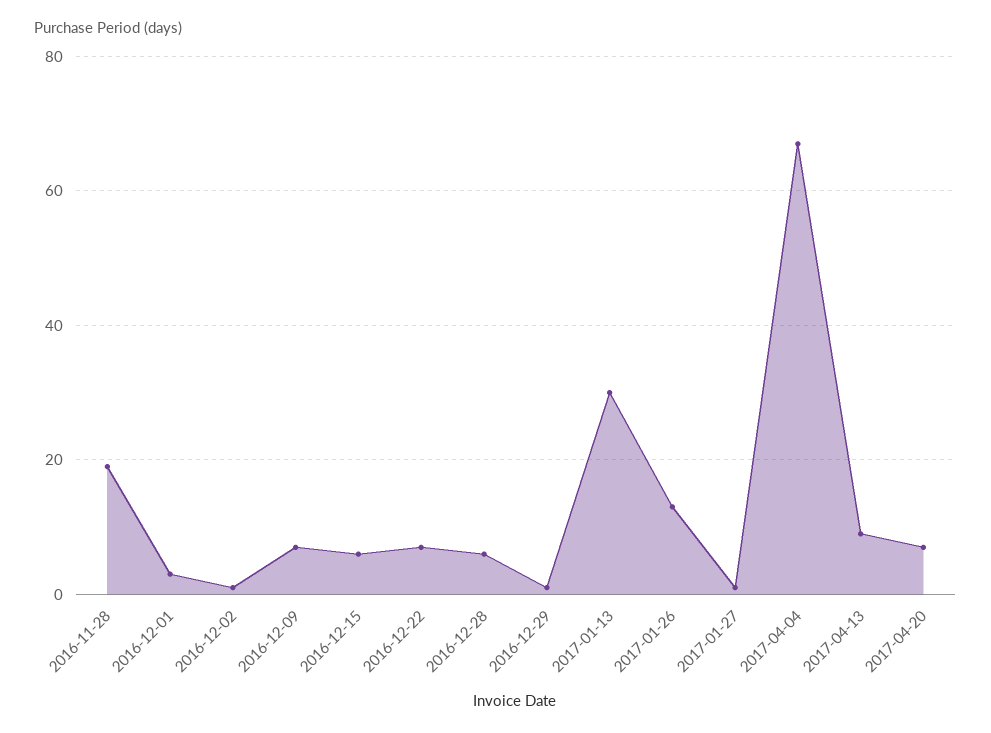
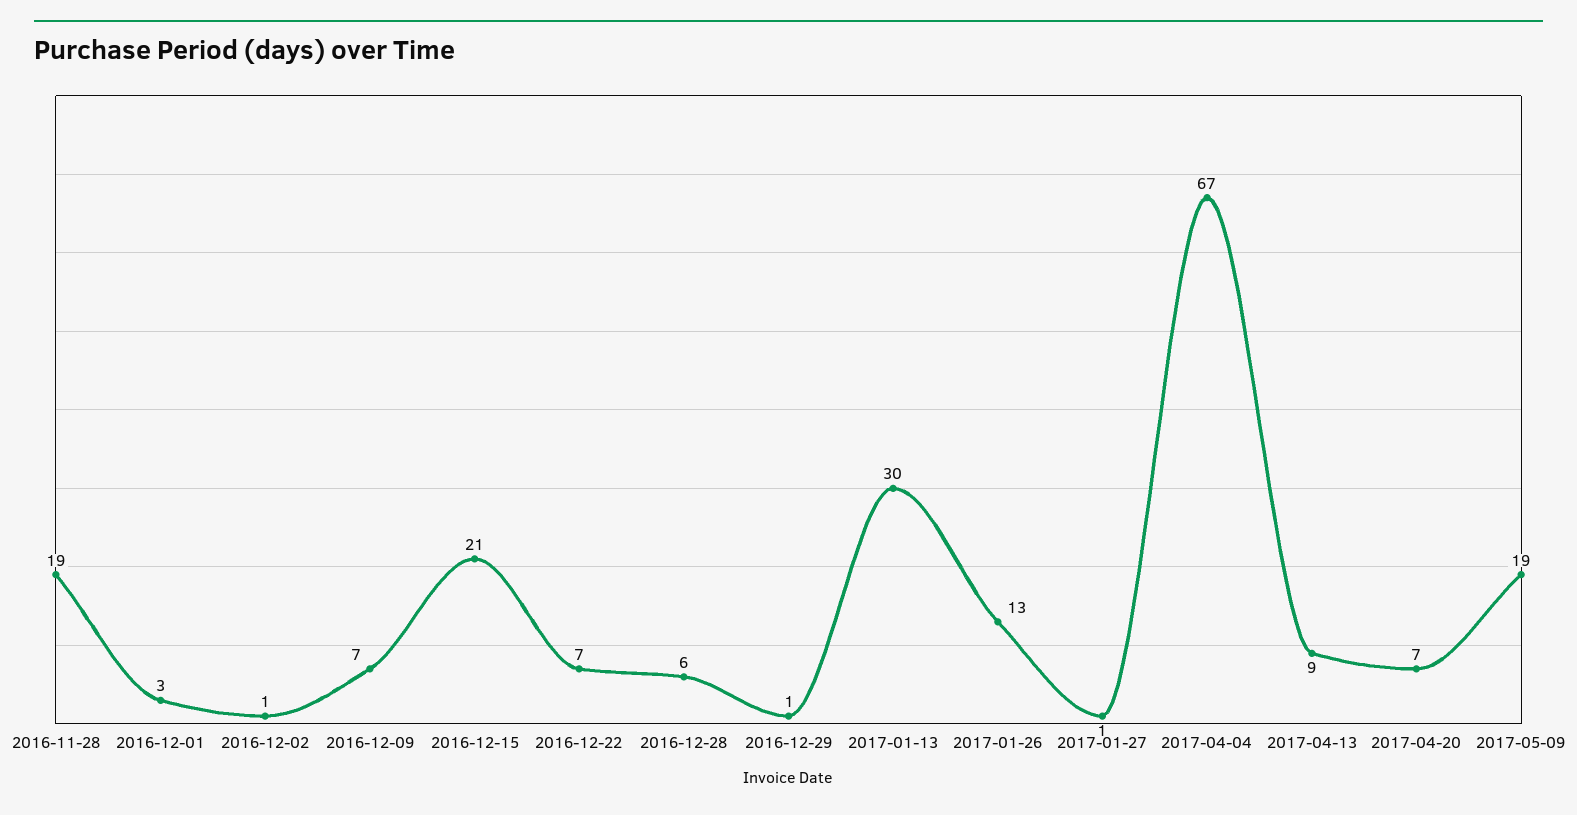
2016-12-15: 5 -> 21
2017-05-09: none -> 19

